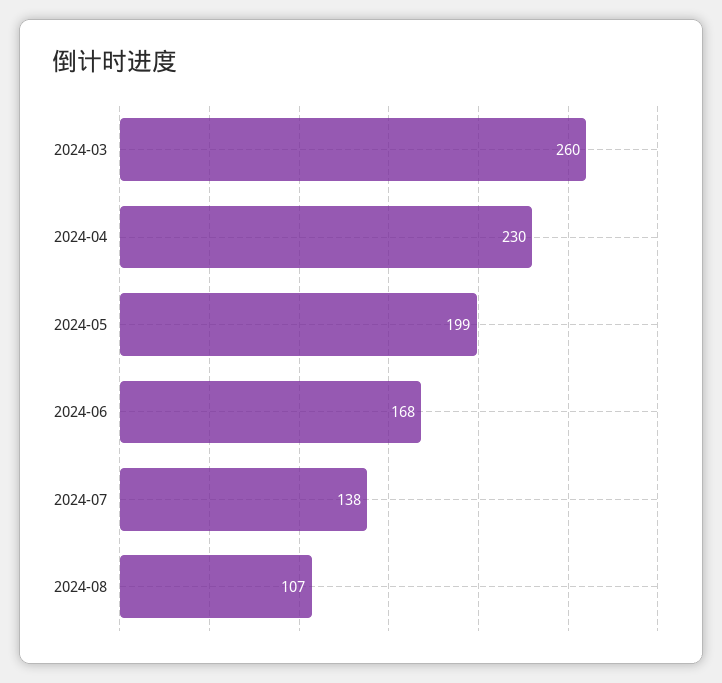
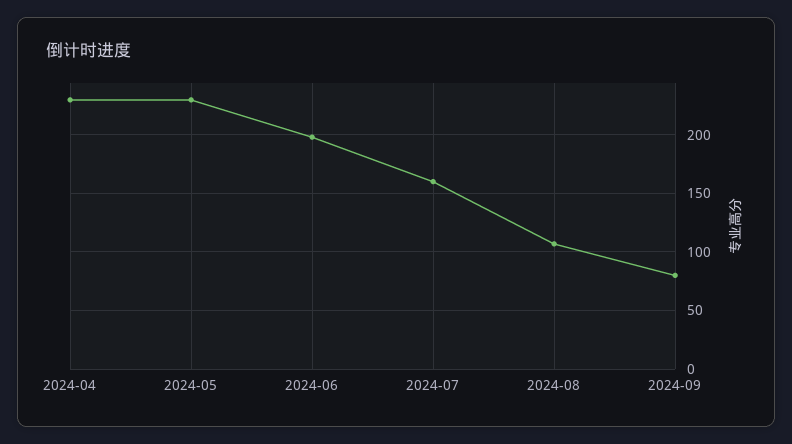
2024-03: 260 -> none
2024-05: 199 -> 230
2024-06: 168 -> 200
2024-07: 138 -> 160
2024-09: none -> 80

